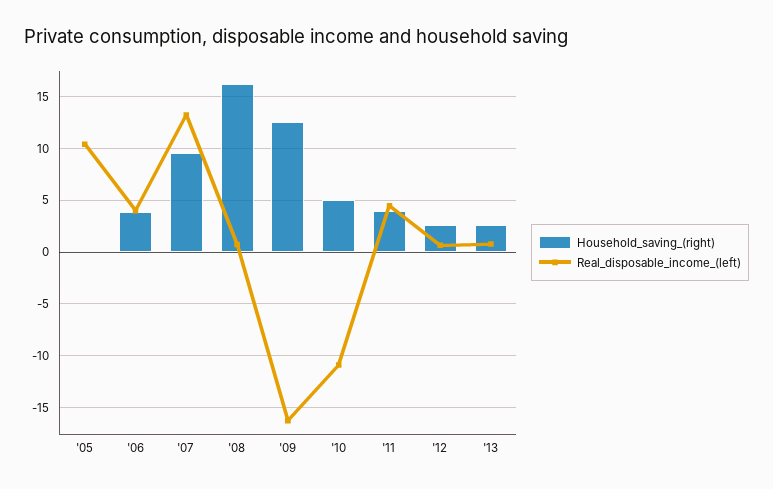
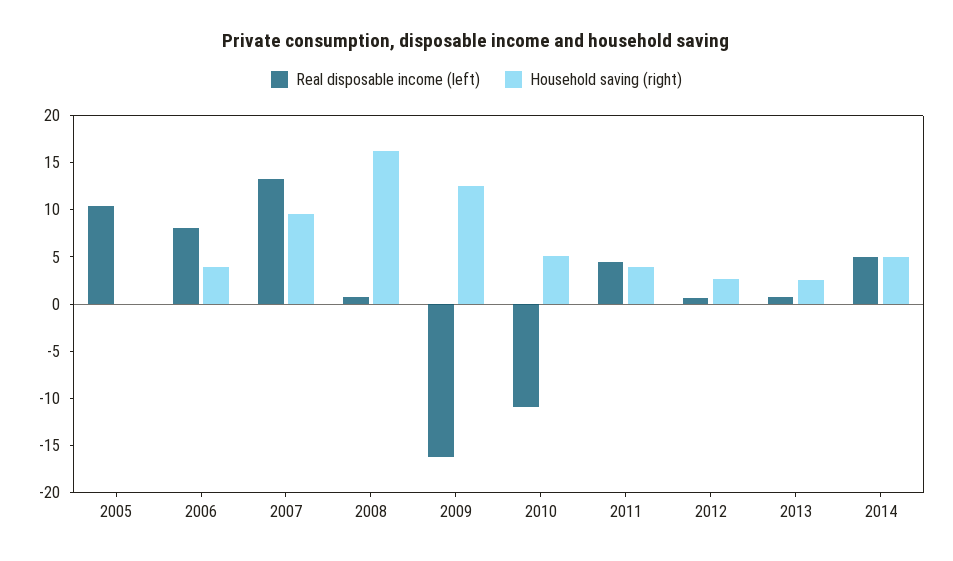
Real_disposable_income_(left), '06: 4 -> 8
Real_disposable_income_(left), 2014: none -> 5
Household_saving_(right), 2014: none -> 5

